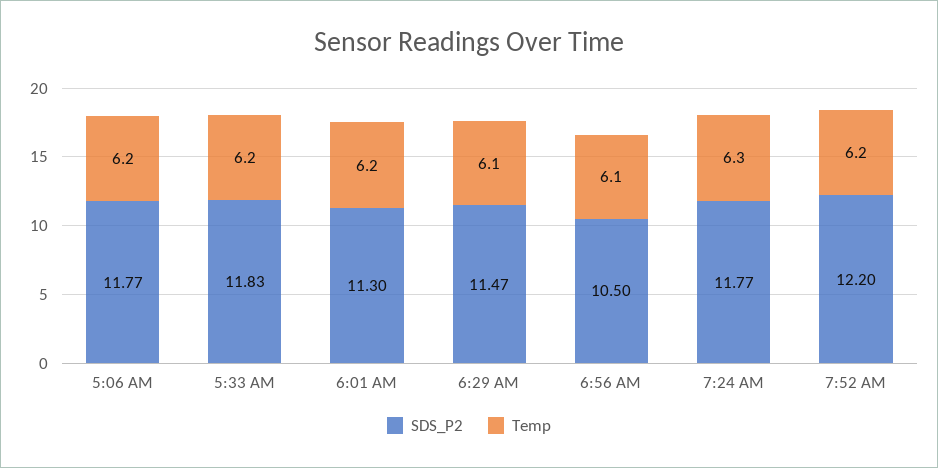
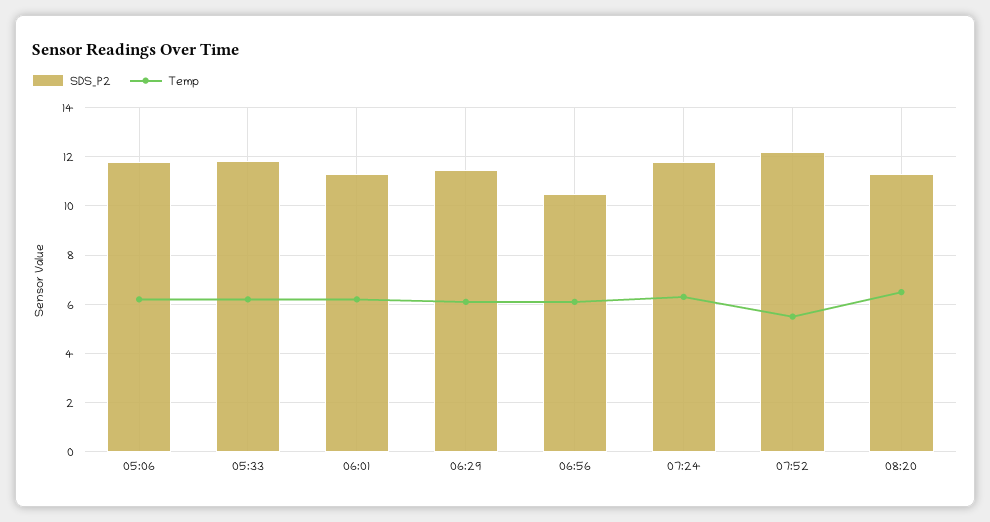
Temp, 7:52 AM: 6.2 -> 5.5
SDS_P2, 08:20: none -> 11.25
Temp, 08:20: none -> 6.5

